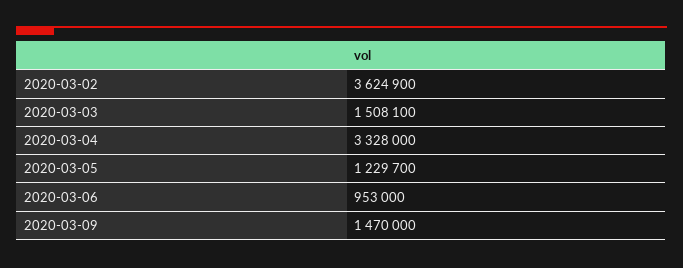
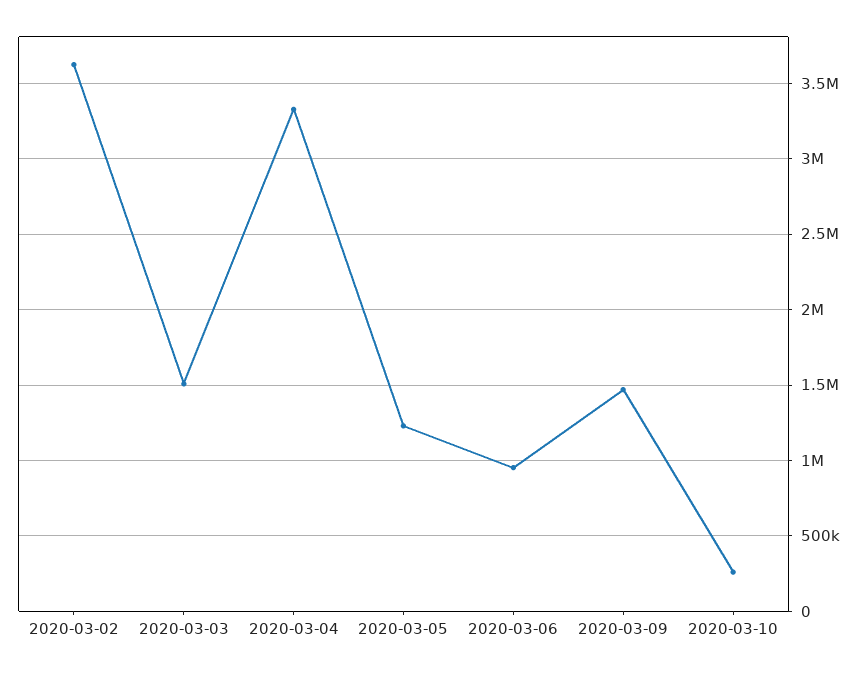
2020-03-10: none -> 250000

